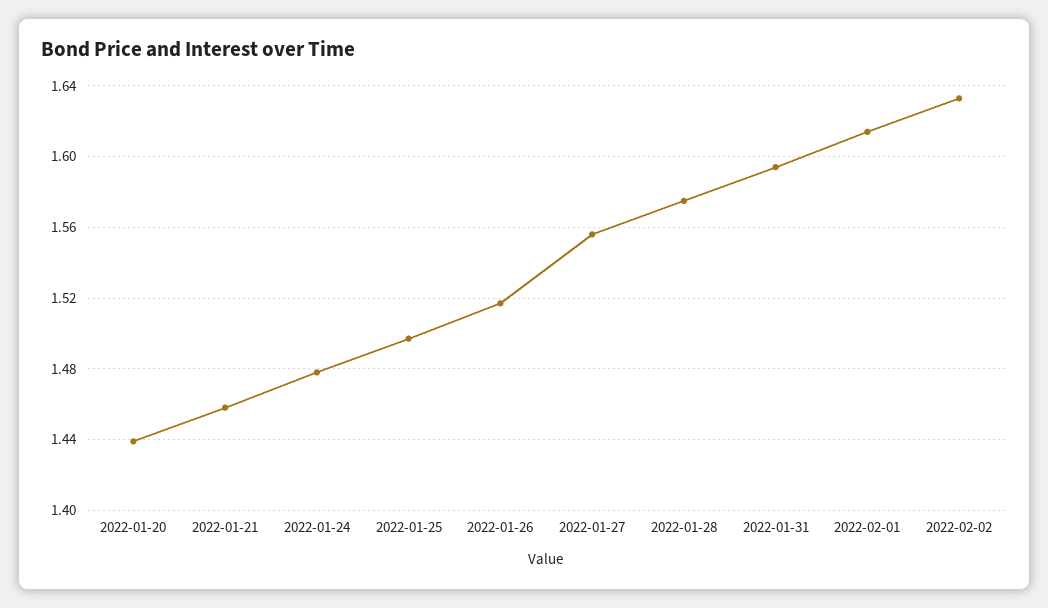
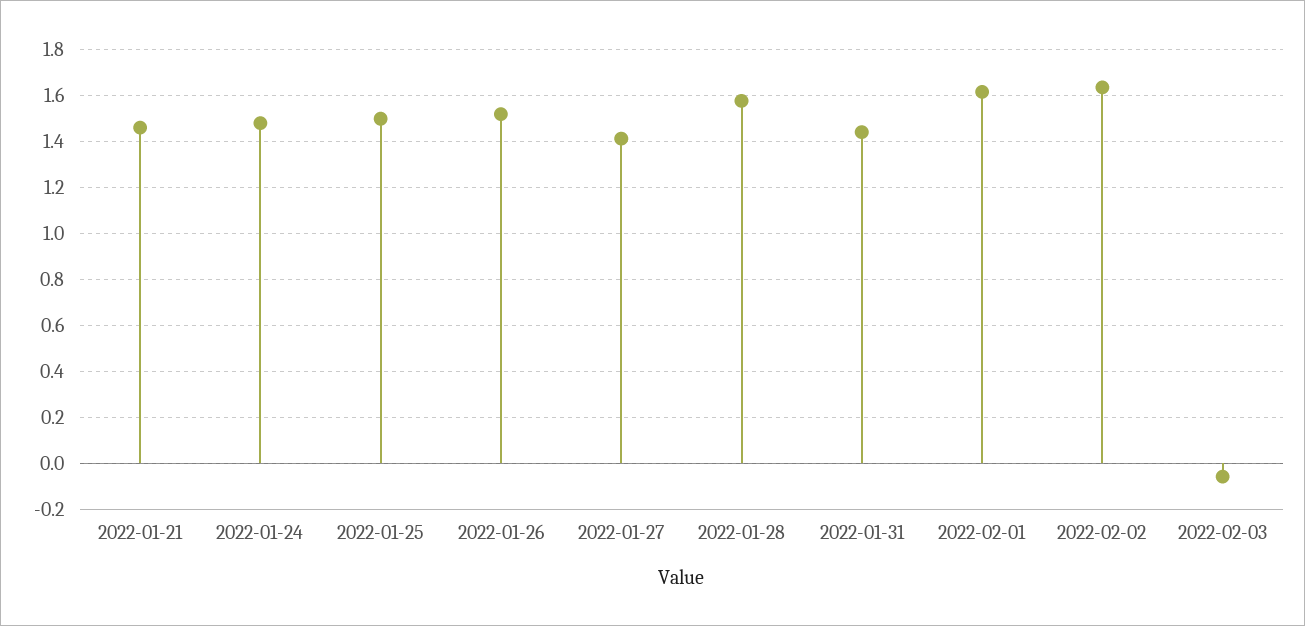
2022-01-20: 1.44 -> none
2022-01-27: 1.555 -> 1.4
2022-01-31: 1.595 -> 1.45
2022-02-03: none -> -0.05

